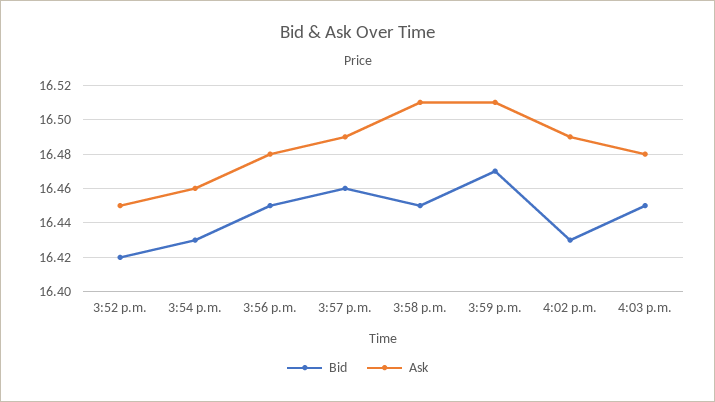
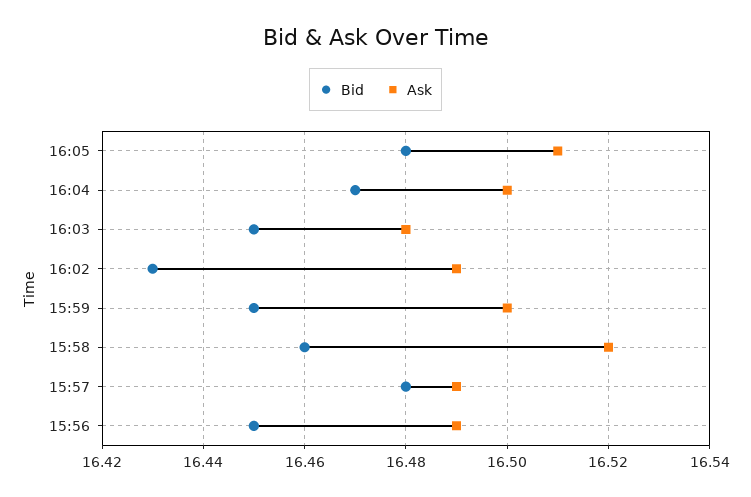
Bid, 3:52 p.m.: 16.42 -> none
Ask, 3:52 p.m.: 16.45 -> none
Bid, 3:54 p.m.: 16.43 -> none
Ask, 3:54 p.m.: 16.46 -> none
Ask, 3:56 p.m.: 16.48 -> 16.49
Bid, 3:57 p.m.: 16.46 -> 16.48
Bid, 3:58 p.m.: 16.45 -> 16.46
Ask, 3:58 p.m.: 16.51 -> 16.52
Bid, 3:59 p.m.: 16.47 -> 16.45
Ask, 3:59 p.m.: 16.51 -> 16.5
Bid, 16:05: none -> 16.48
Ask, 16:05: none -> 16.51
Bid, 16:04: none -> 16.47
Ask, 16:04: none -> 16.5

